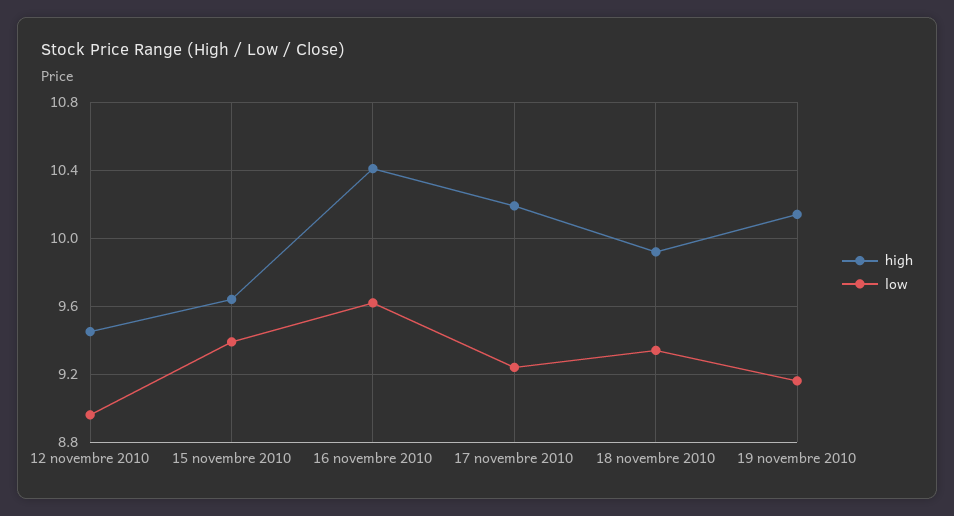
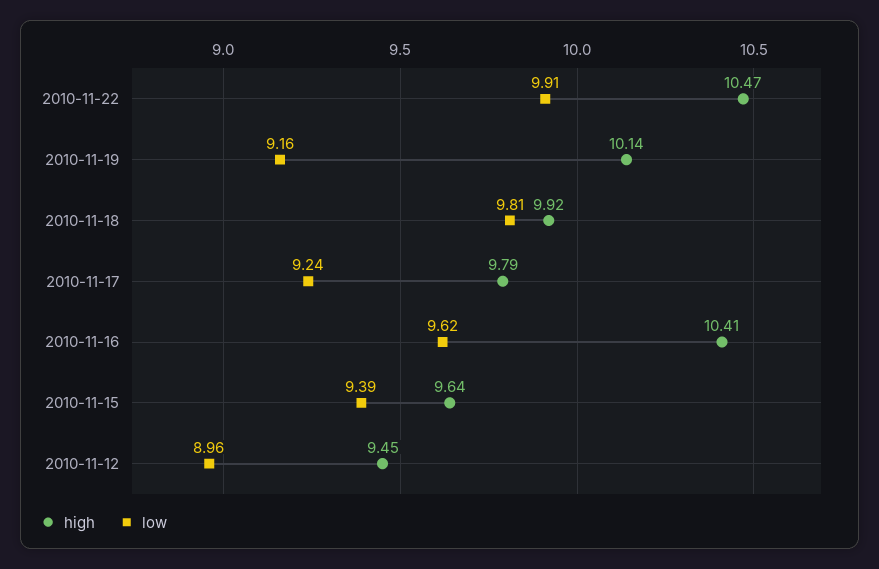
high, 17 novembre 2010: 10.2 -> 9.79
low, 18 novembre 2010: 9.35 -> 9.81
high, 2010-11-22: none -> 10.47
low, 2010-11-22: none -> 9.91

